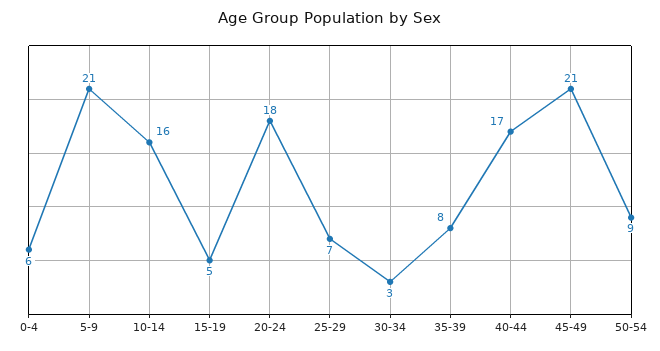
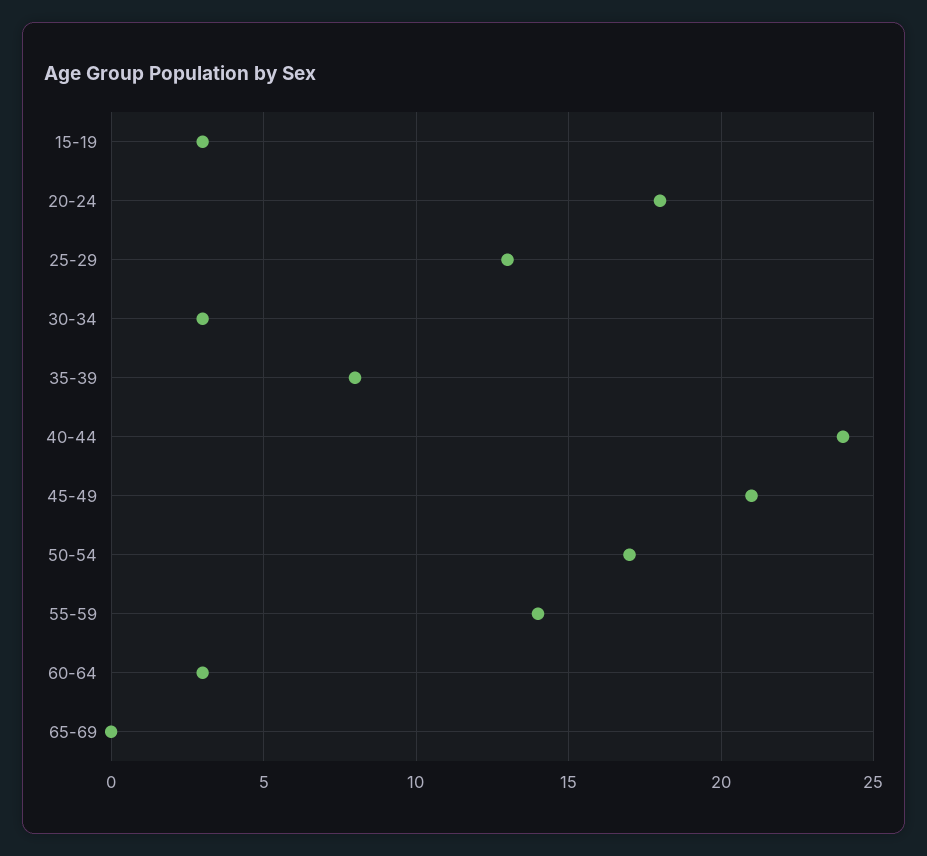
0-4: 6 -> none
5-9: 21 -> none
10-14: 16 -> none
15-19: 5 -> 3
25-29: 7 -> 13
40-44: 17 -> 24
50-54: 9 -> 17
55-59: none -> 14
60-64: none -> 3
65-69: none -> 0

